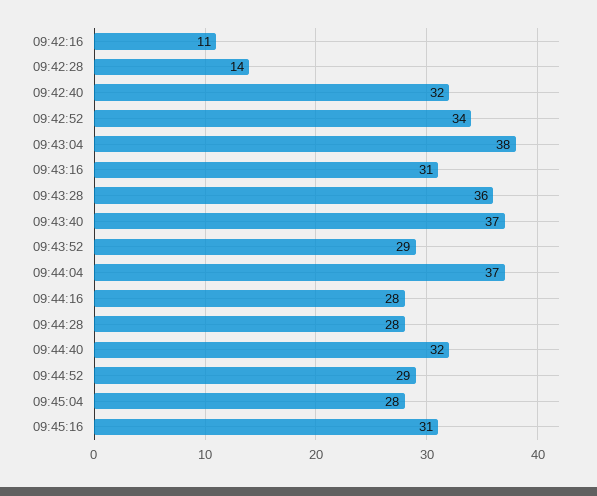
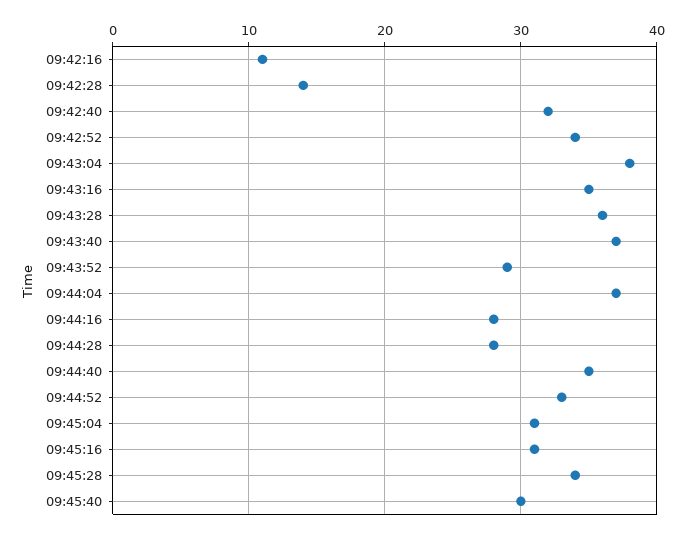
09:43:16: 31 -> 35
09:44:40: 32 -> 35
09:44:52: 29 -> 33
09:45:04: 28 -> 31
09:45:28: none -> 34
09:45:40: none -> 30

